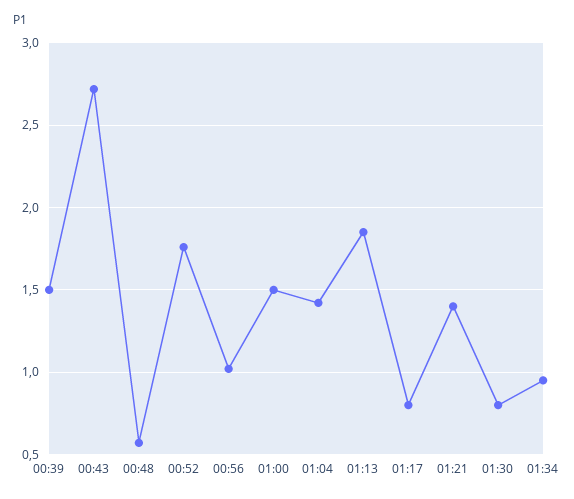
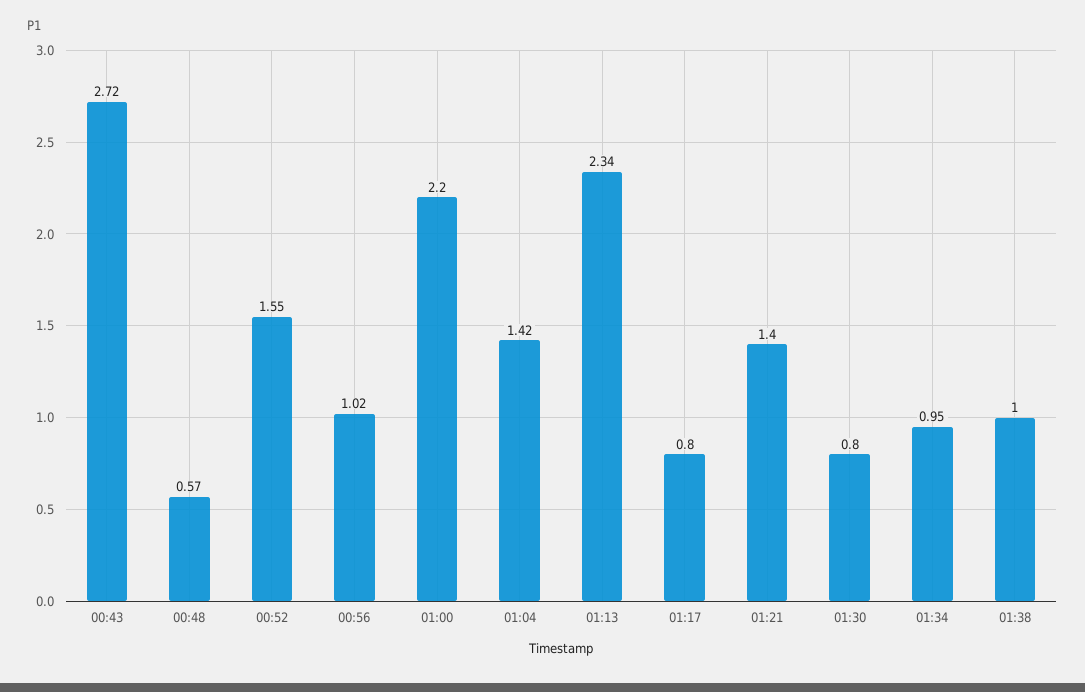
00:39: 1.5 -> none
00:52: 1.75 -> 1.55
01:00: 1.5 -> 2.2
01:13: 1.85 -> 2.34
01:38: none -> 1

